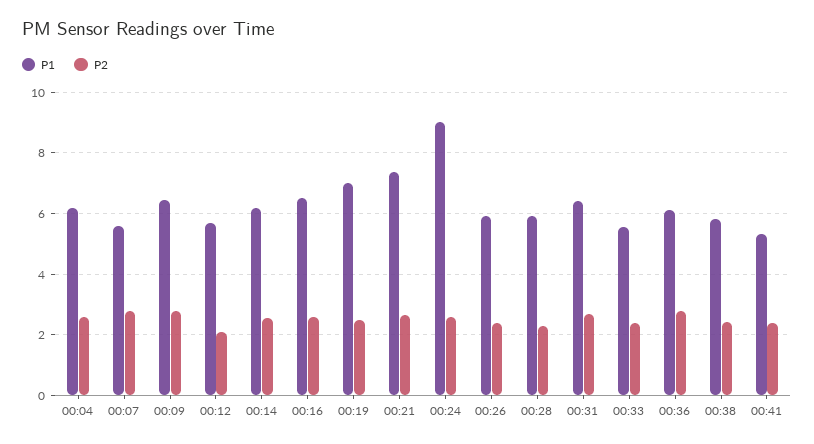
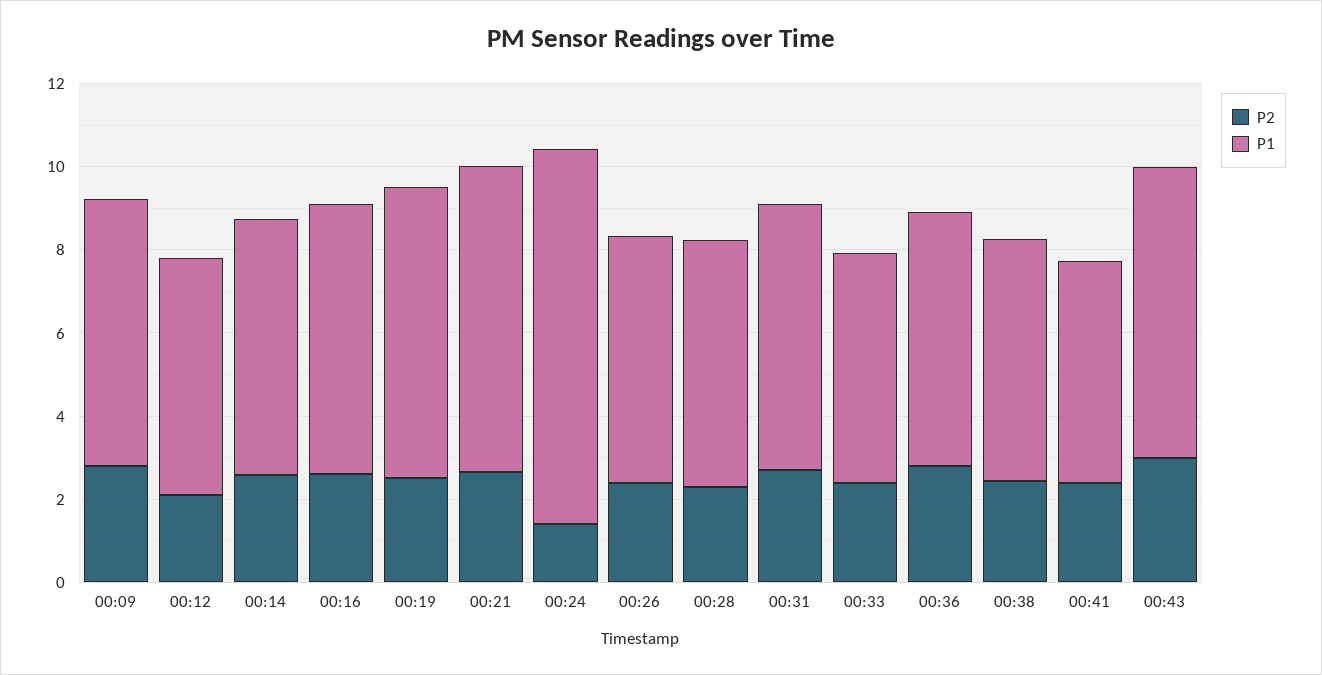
P1, 00:04: 6.2 -> none
P2, 00:04: 2.6 -> none
P1, 00:07: 5.6 -> none
P2, 00:07: 2.8 -> none
P2, 00:24: 2.6 -> 1.5
P2, 00:43: none -> 3
P1, 00:43: none -> 7

